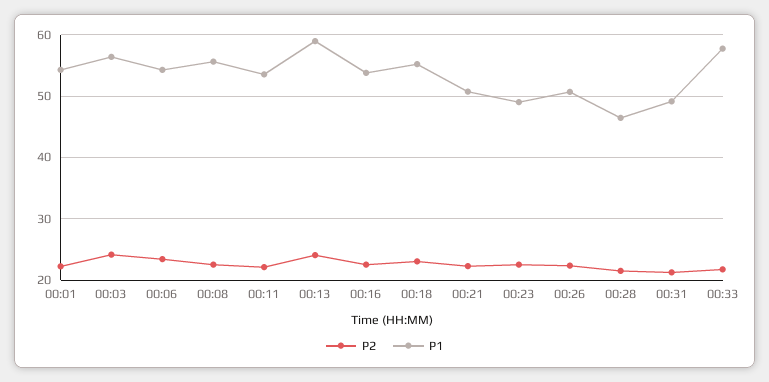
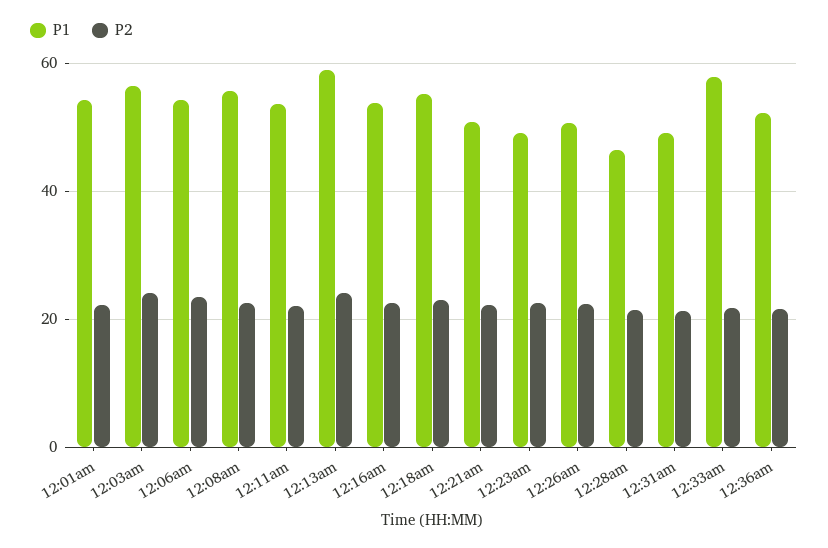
P1, 12:36am: none -> 52
P2, 12:36am: none -> 22

